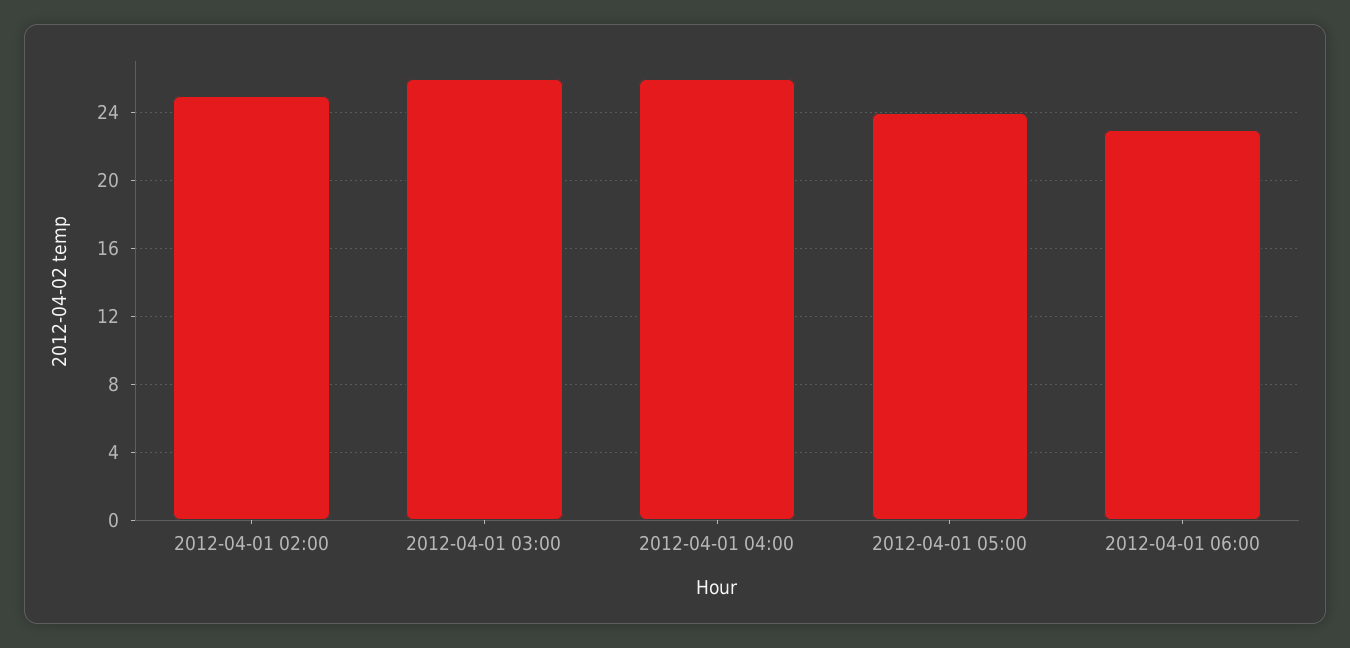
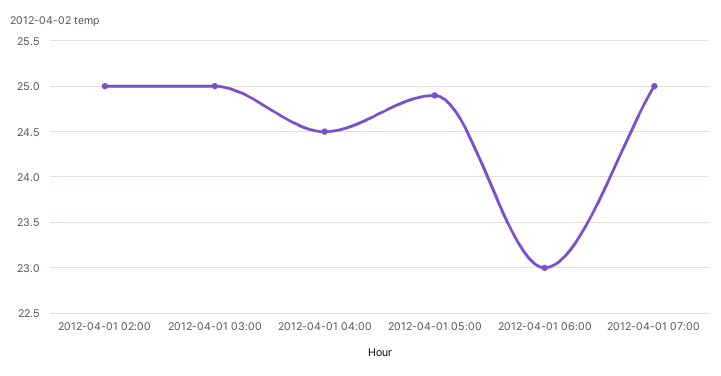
2012-04-01 03:00: 26 -> 25
2012-04-01 04:00: 26 -> 24.5
2012-04-01 05:00: 24 -> 24.9
2012-04-01 07:00: none -> 25

